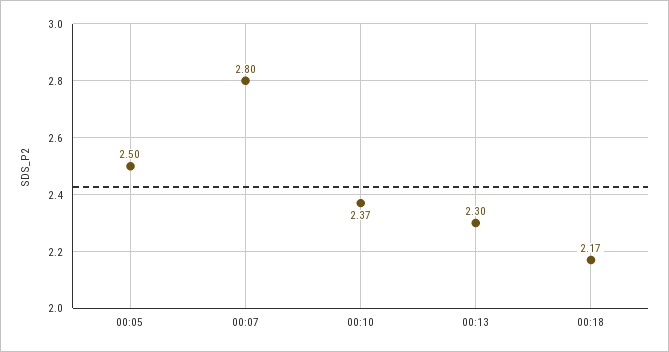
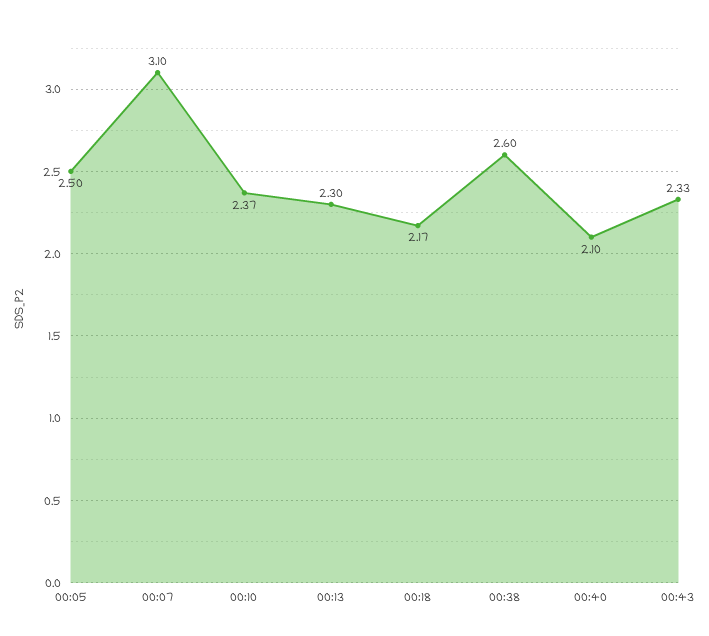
00:07: 2.8 -> 3.1
00:38: none -> 2.6
00:40: none -> 2.1
00:43: none -> 2.33

